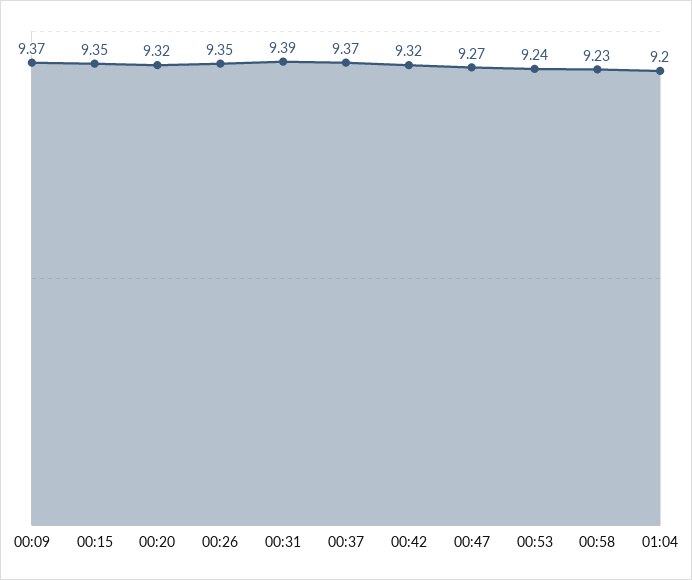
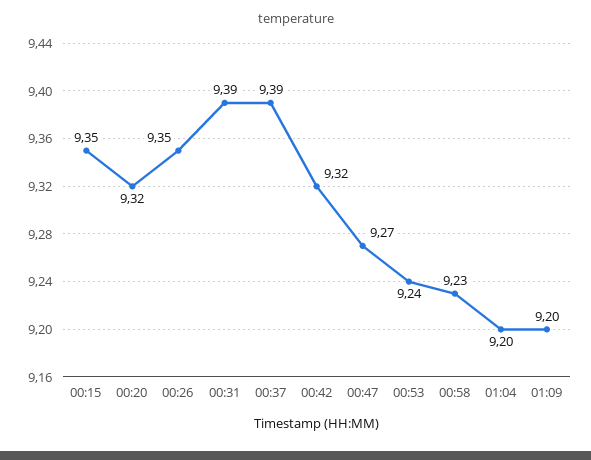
00:09: 9.37 -> none
00:37: 9.37 -> 9.39
01:09: none -> 9.2

